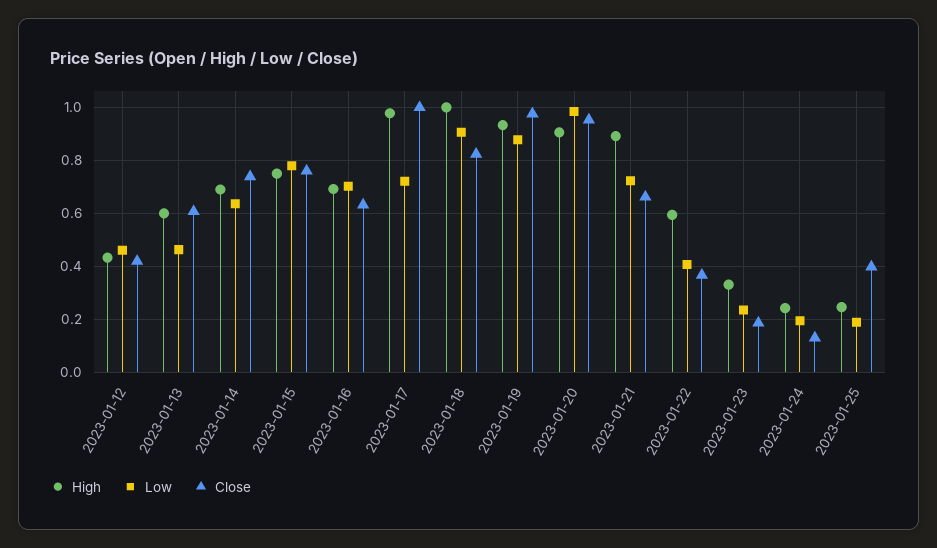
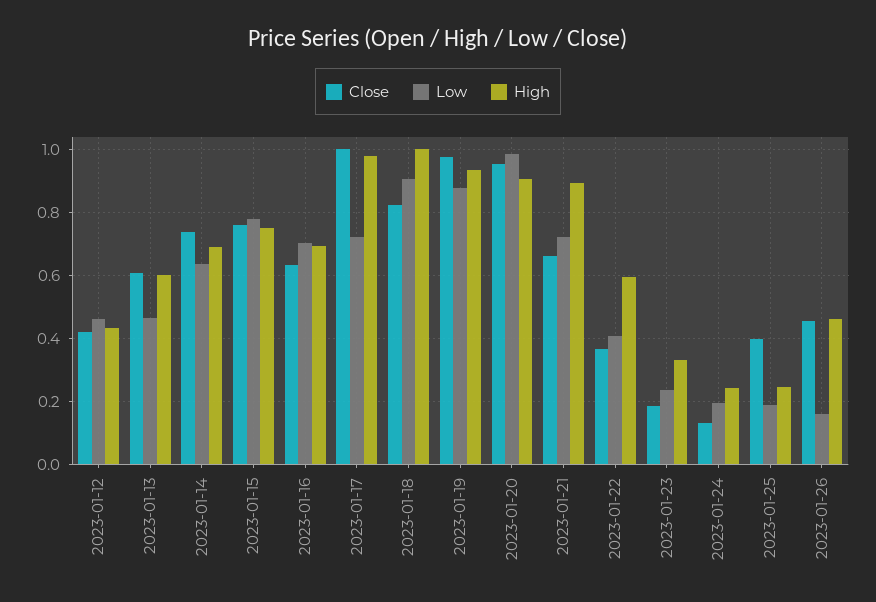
Close, 2023-01-26: none -> 0.46
Low, 2023-01-26: none -> 0.16
High, 2023-01-26: none -> 0.46

